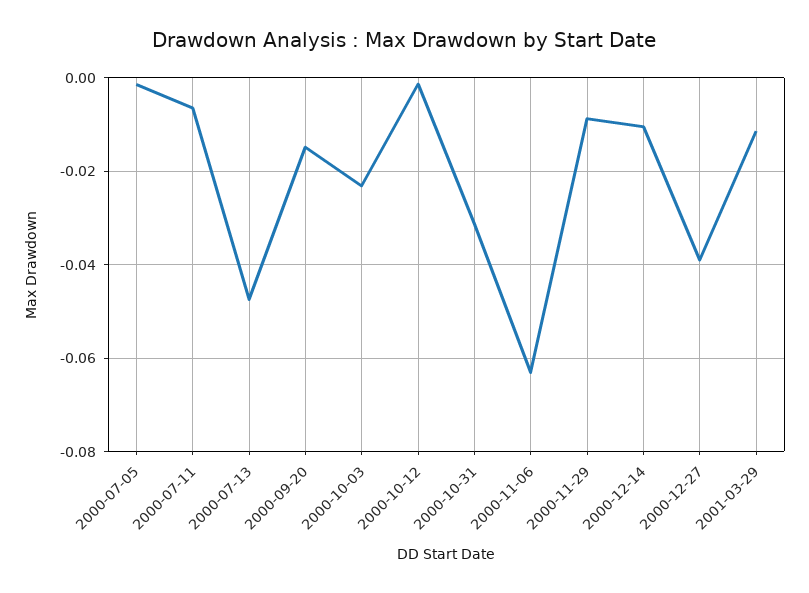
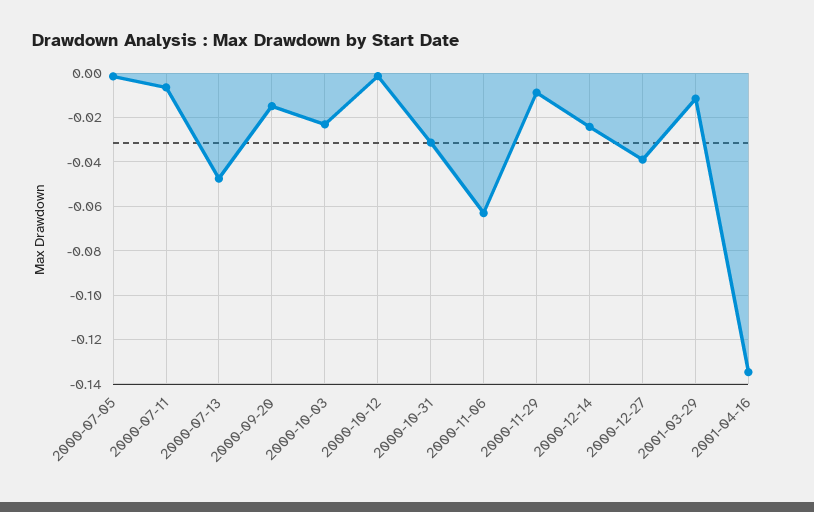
2000-12-14: -0.01 -> -0.025
2001-04-16: none -> -0.135

